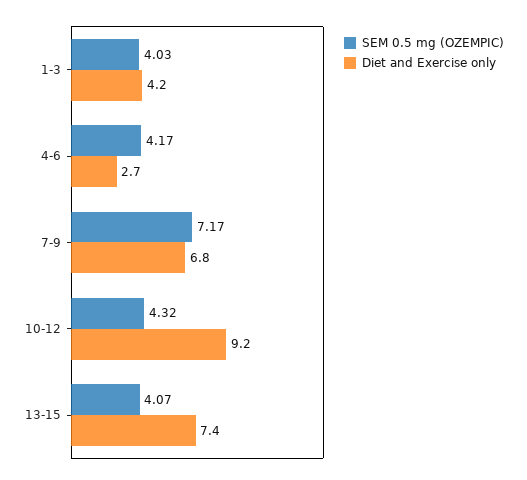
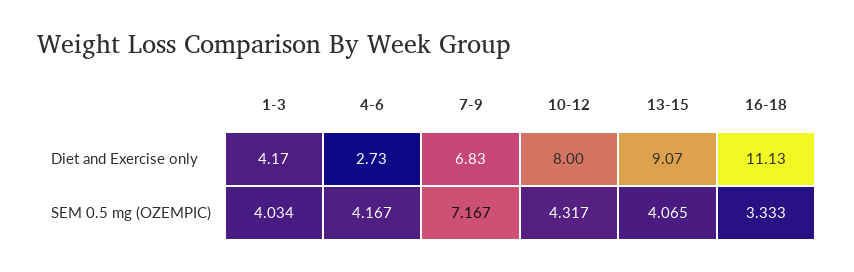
Diet and Exercise only, 10-12: 9.2 -> 8
Diet and Exercise only, 13-15: 7.4 -> 9.07
Diet and Exercise only, 16-18: none -> 11.13
SEM 0.5 mg (OZEMPIC), 16-18: none -> 3.333

